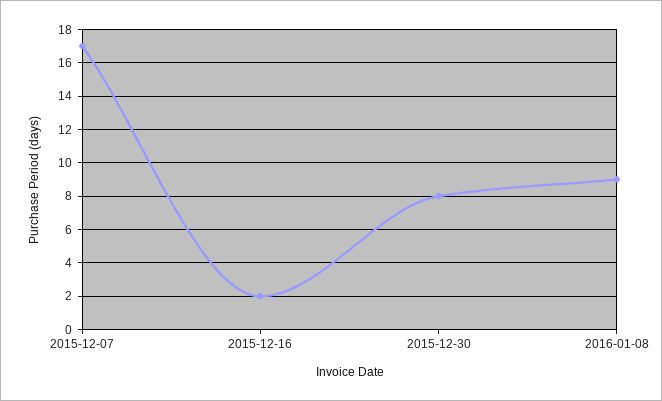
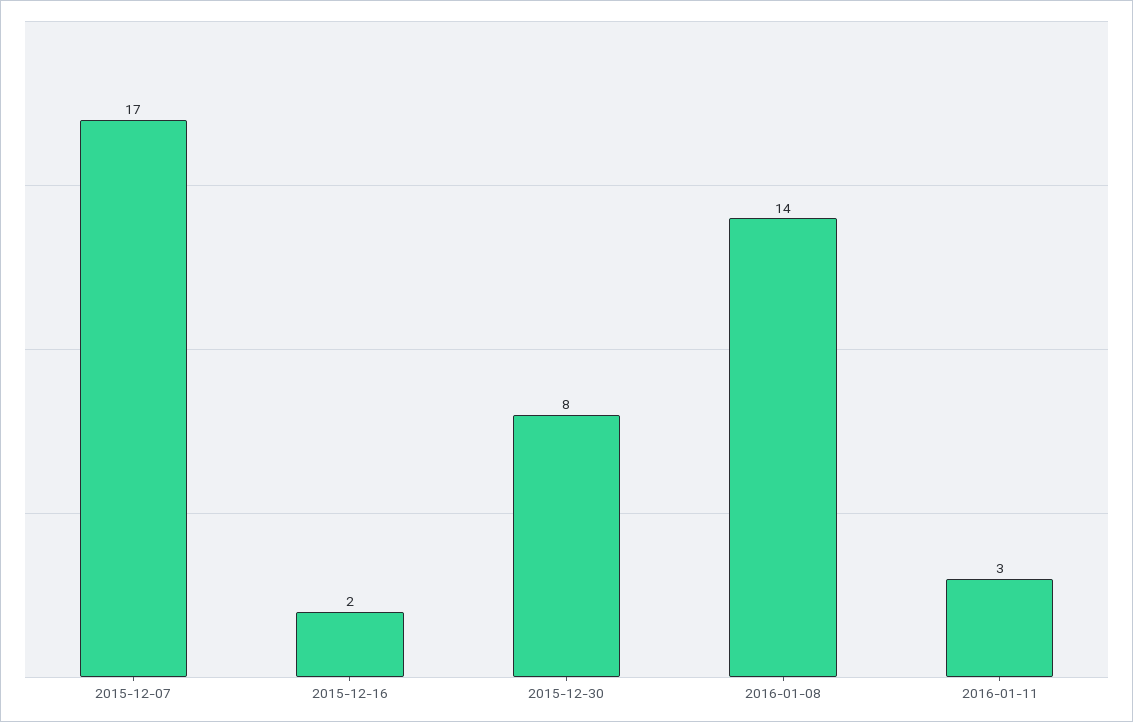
2016-01-08: 9 -> 14
2016-01-11: none -> 3

